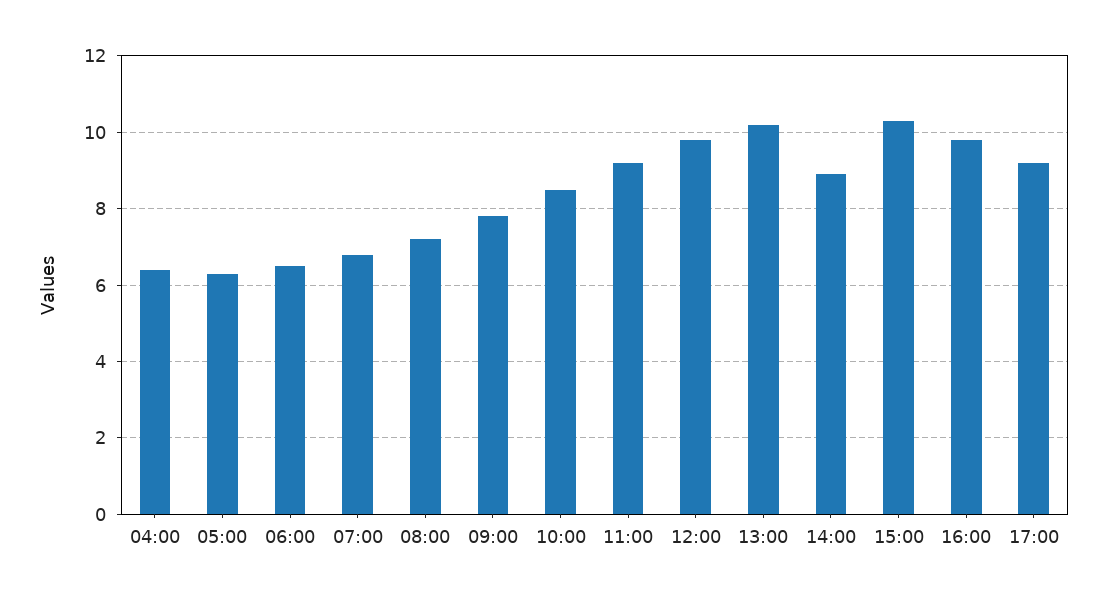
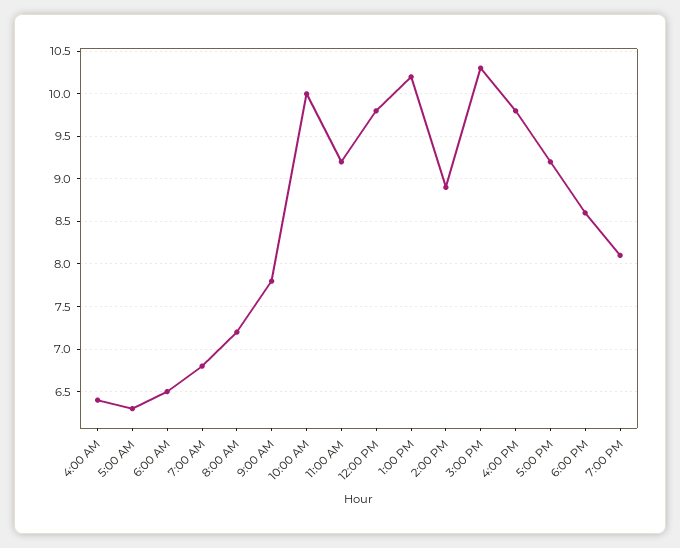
10:00: 8.5 -> 10
6:00 PM: none -> 8.6
7:00 PM: none -> 8.1

